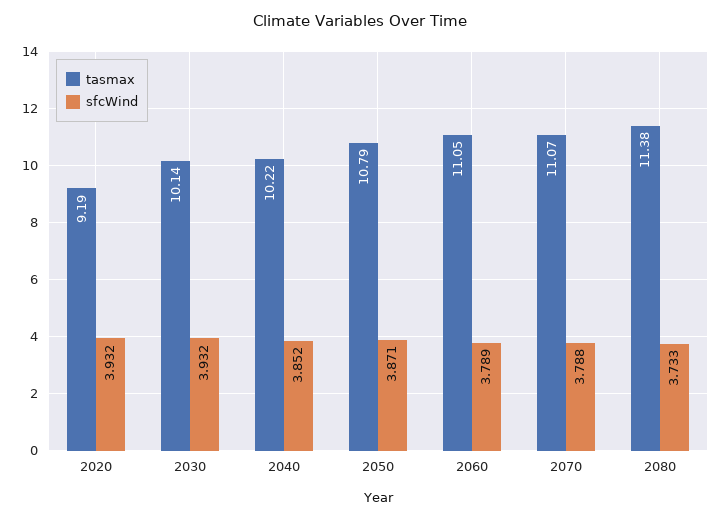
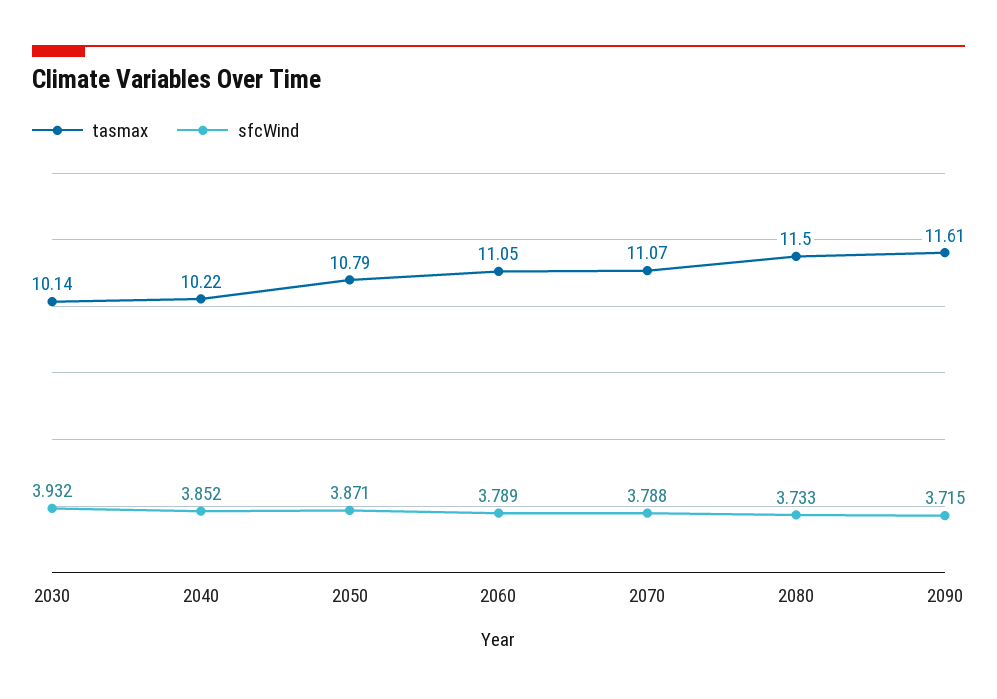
tasmax, 2020: 9.19 -> none
sfcWind, 2020: 3.932 -> none
tasmax, 2080: 11.38 -> 11.5
tasmax, 2090: none -> 11.61
sfcWind, 2090: none -> 3.715

